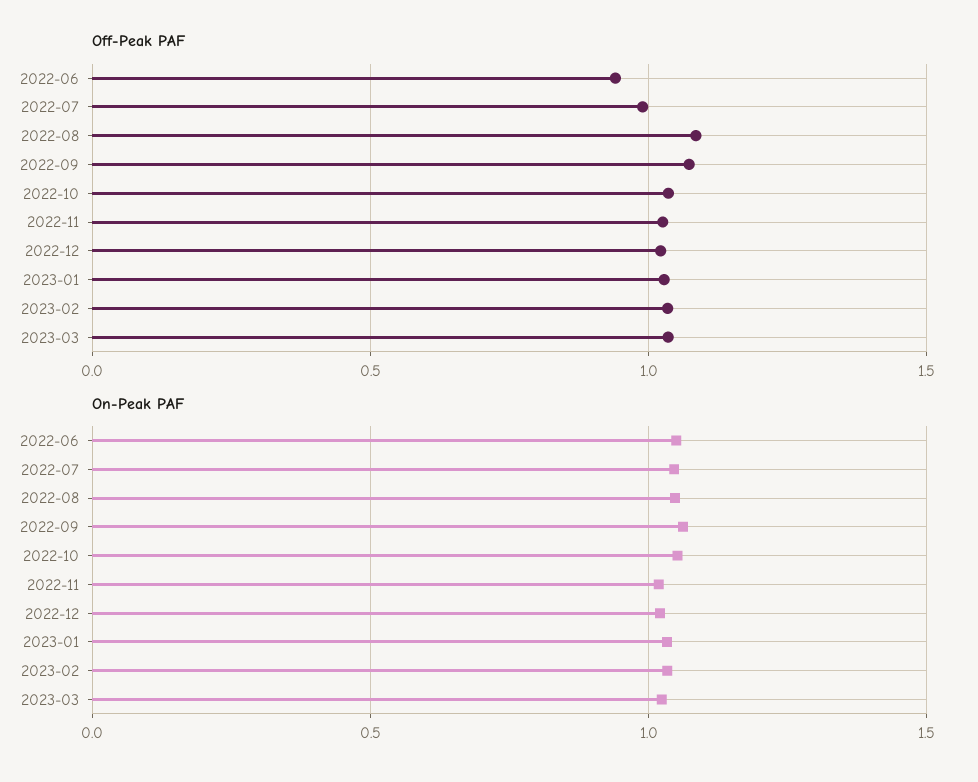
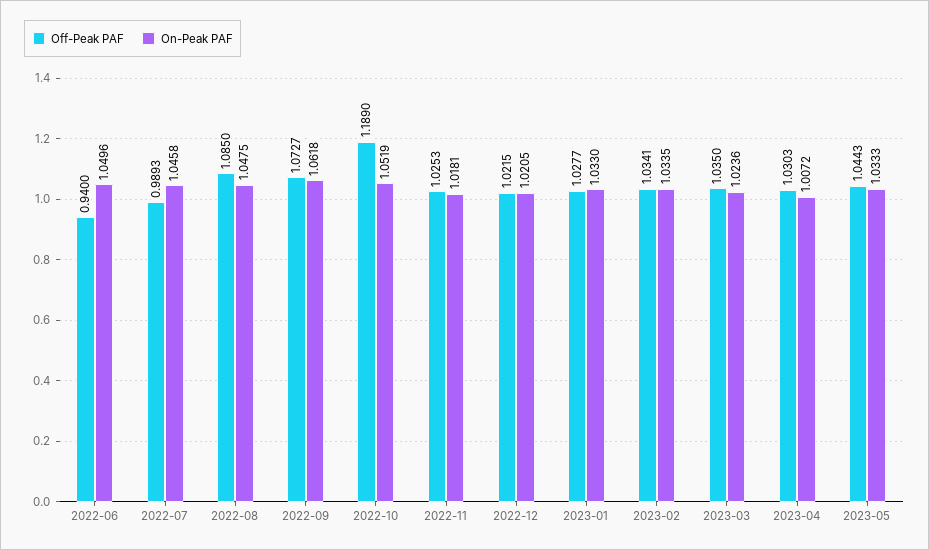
Off-Peak PAF, 2022-10: 1.05 -> 1.189
Off-Peak PAF, 2023-04: none -> 1.0303
On-Peak PAF, 2023-04: none -> 1.0072
Off-Peak PAF, 2023-05: none -> 1.0443
On-Peak PAF, 2023-05: none -> 1.0333

